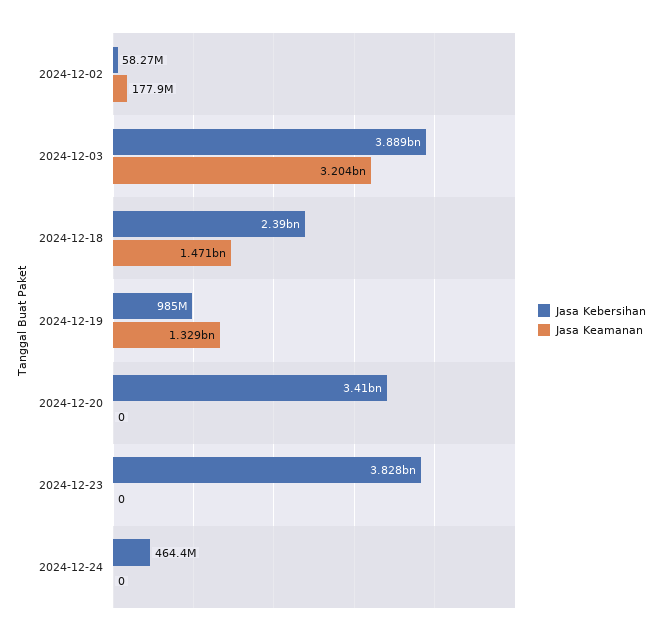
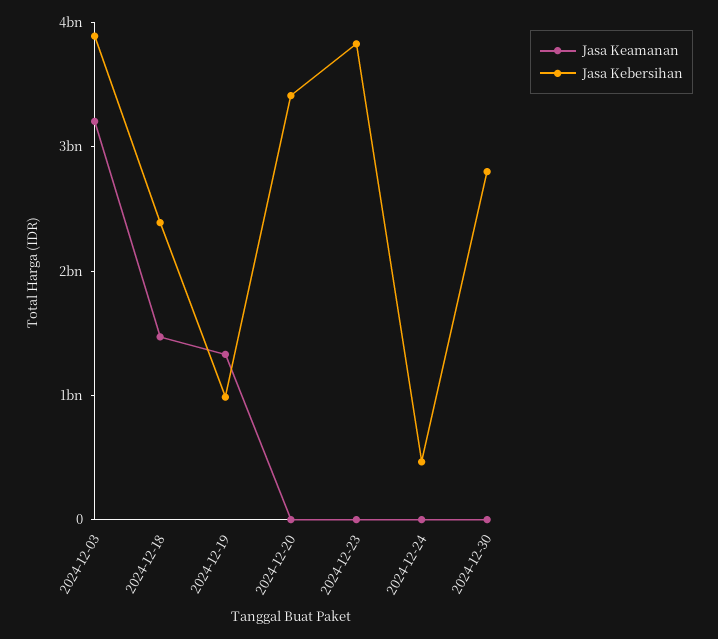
Jasa Kebersihan, 2024-12-02: 58270000 -> none
Jasa Keamanan, 2024-12-02: 177900000 -> none
Jasa Keamanan, 2024-12-30: none -> 0
Jasa Kebersihan, 2024-12-30: none -> 2800000000

